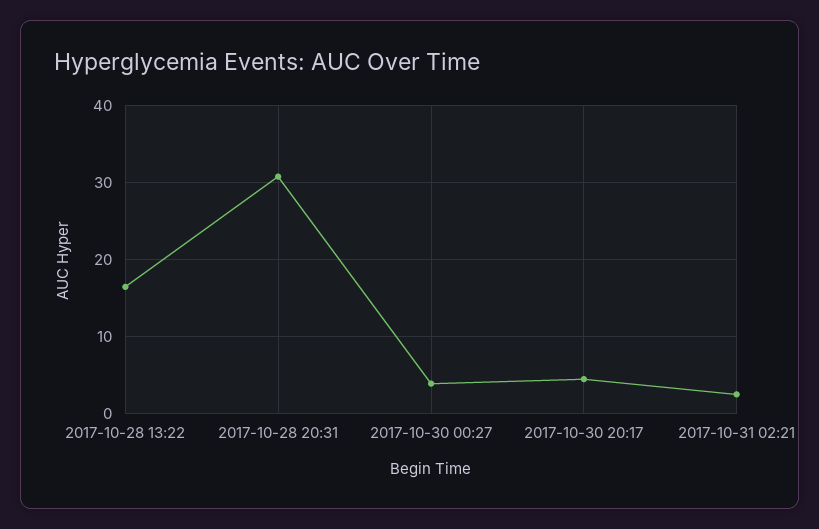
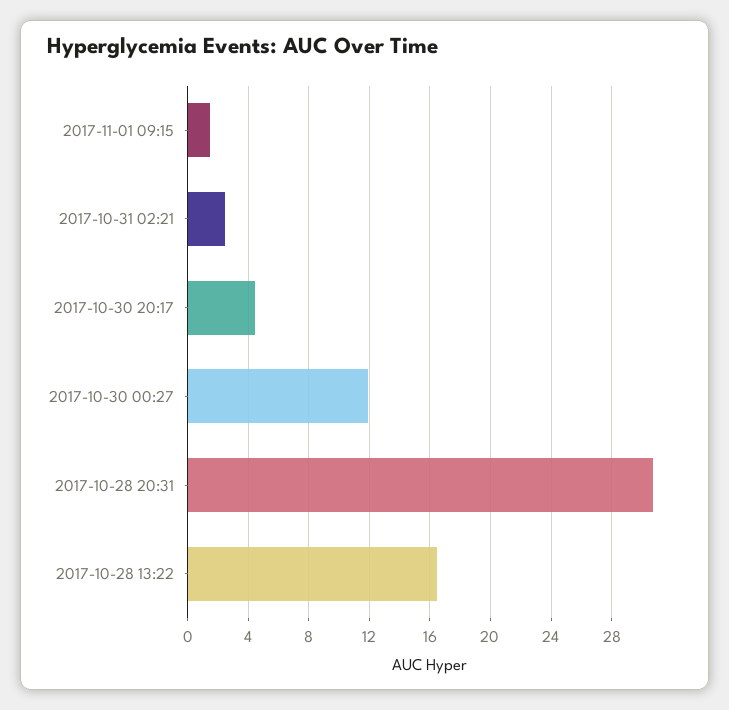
2017-10-30 00:27: 4 -> 12
2017-11-01 09:15: none -> 1.5

